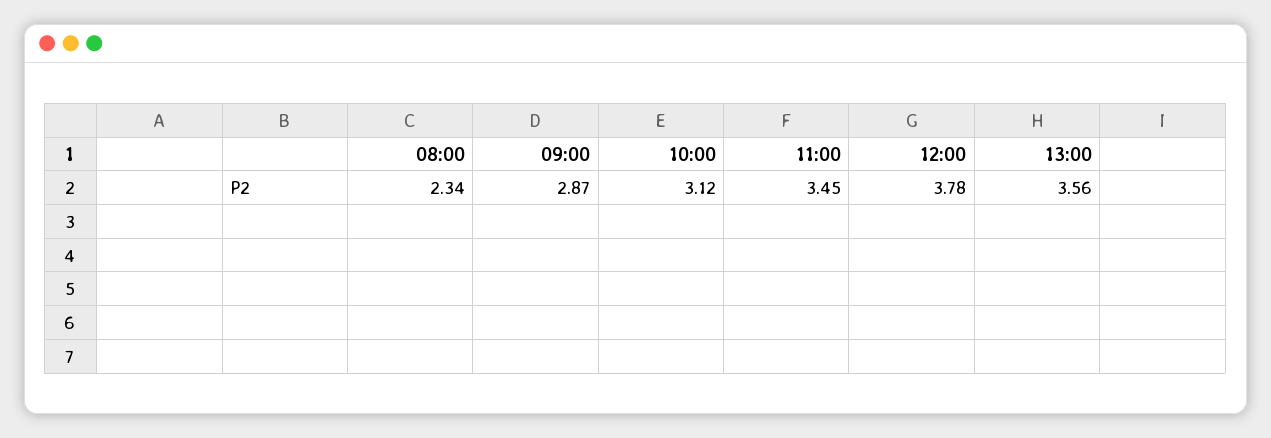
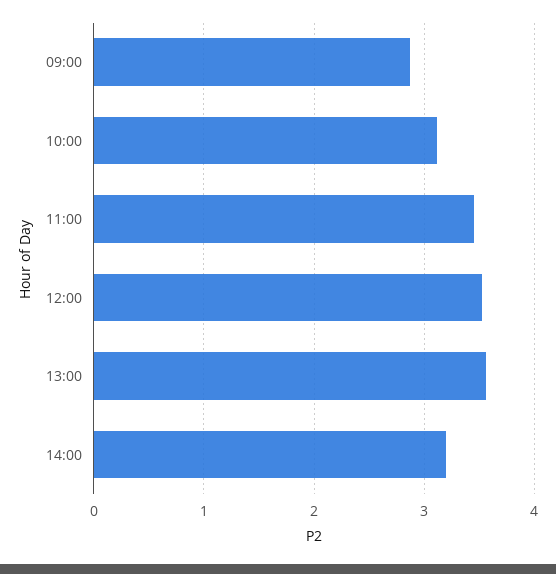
08:00: 2.34 -> none
12:00: 3.78 -> 3.5
14:00: none -> 3.2

